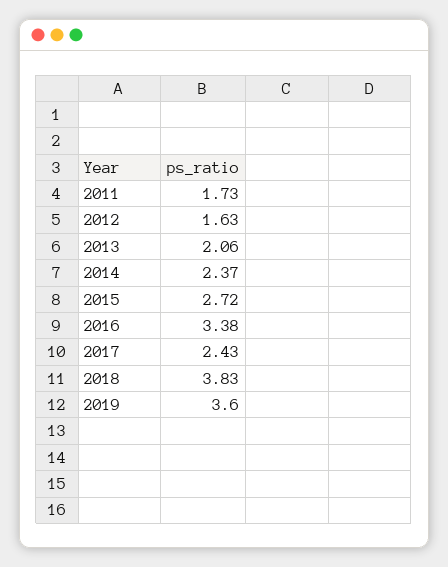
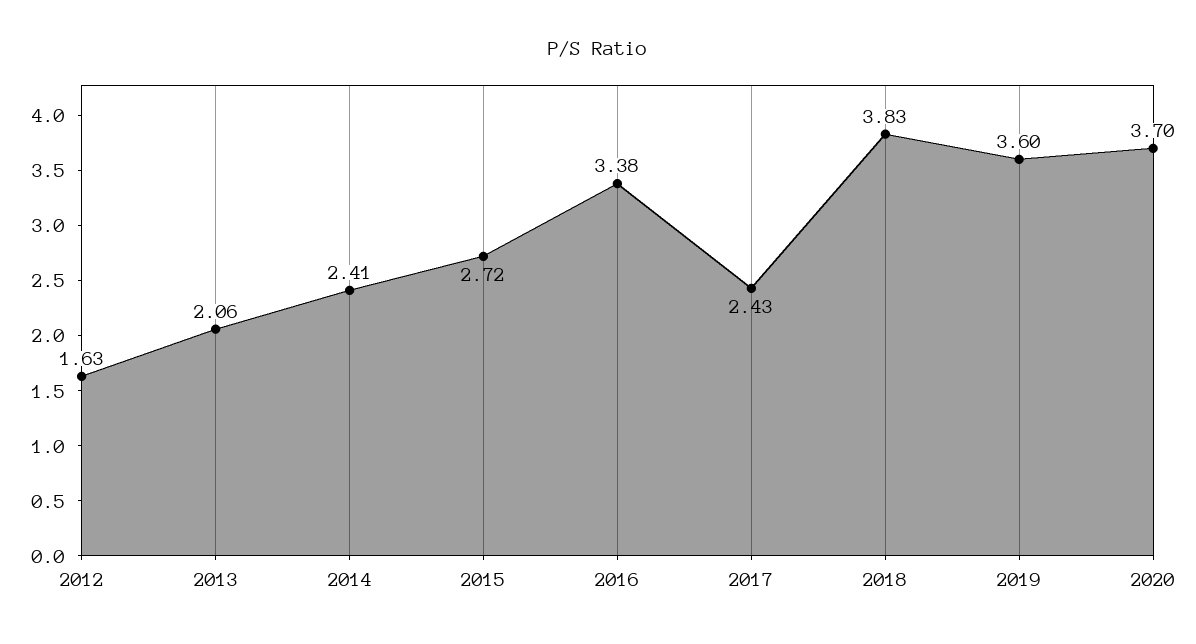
2011: 1.73 -> none
2014: 2.37 -> 2.41
2020: none -> 3.7

